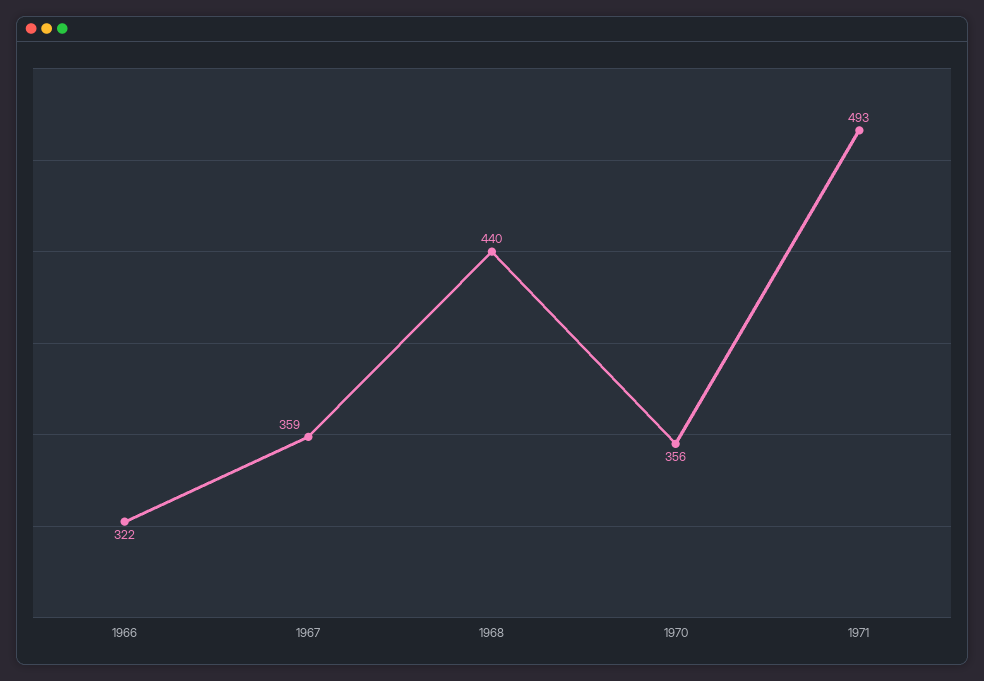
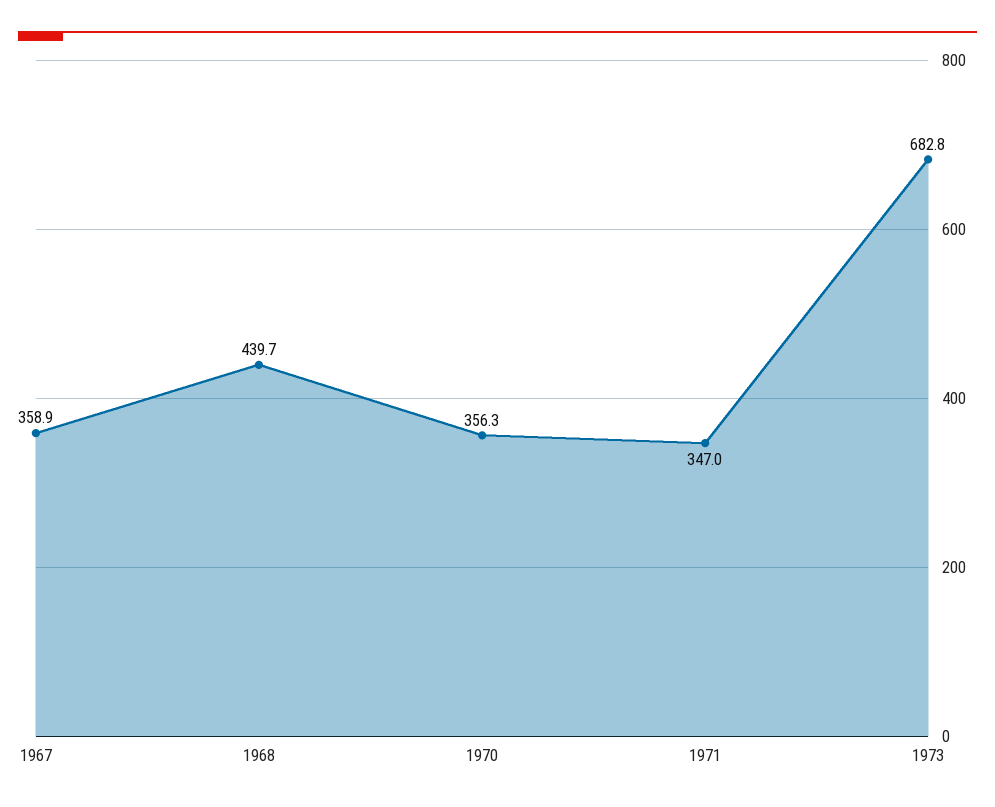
1966: 322 -> none
1971: 493 -> 347
1973: none -> 682.8

